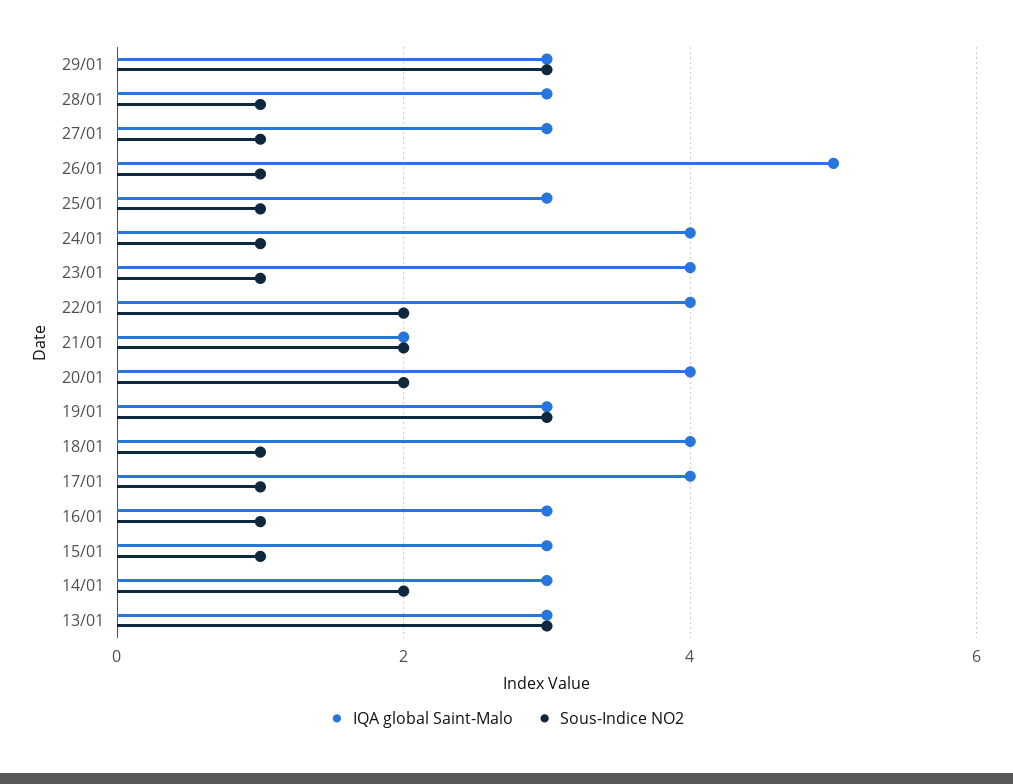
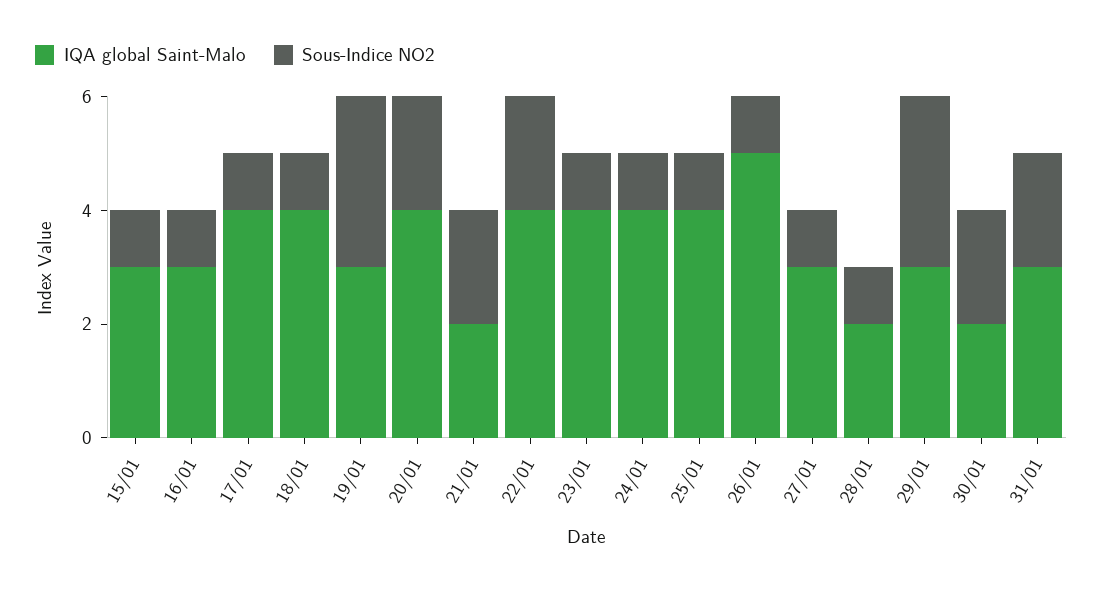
IQA global Saint-Malo, 28/01: 3 -> 2
IQA global Saint-Malo, 25/01: 3 -> 4
IQA global Saint-Malo, 14/01: 3 -> none
Sous-Indice NO2, 14/01: 2 -> none
IQA global Saint-Malo, 13/01: 3 -> none
Sous-Indice NO2, 13/01: 3 -> none
IQA global Saint-Malo, 30/01: none -> 2
Sous-Indice NO2, 30/01: none -> 2
IQA global Saint-Malo, 31/01: none -> 3
Sous-Indice NO2, 31/01: none -> 2

